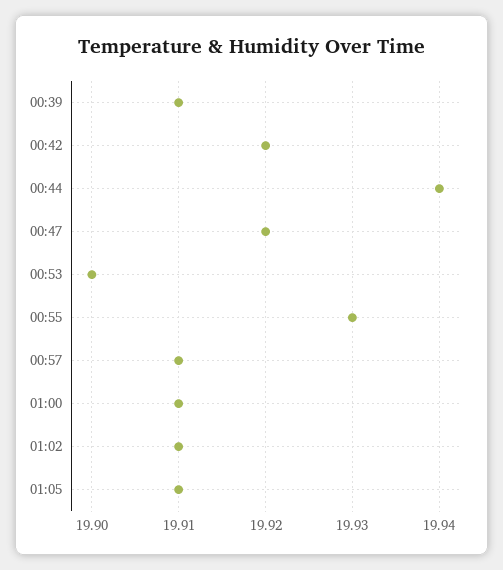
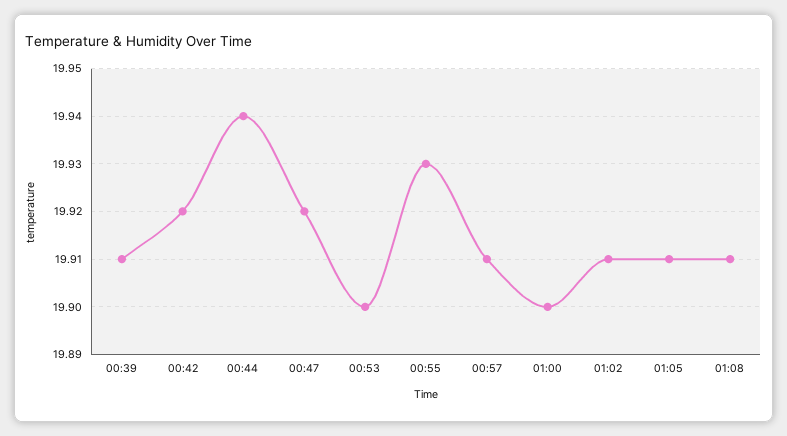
01:00: 19.91 -> 19.9
01:08: none -> 19.91

